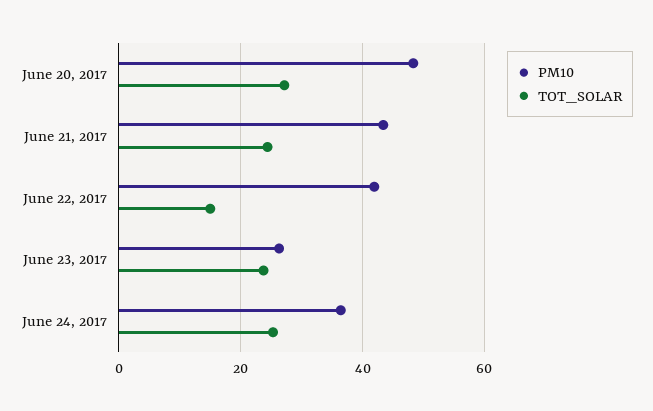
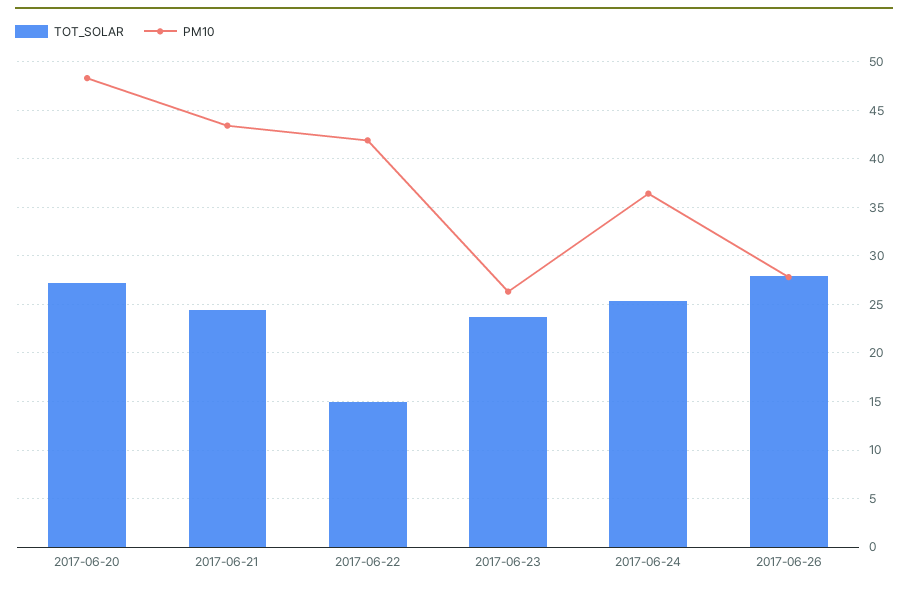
TOT_SOLAR, 2017-06-26: none -> 28
PM10, 2017-06-26: none -> 28

